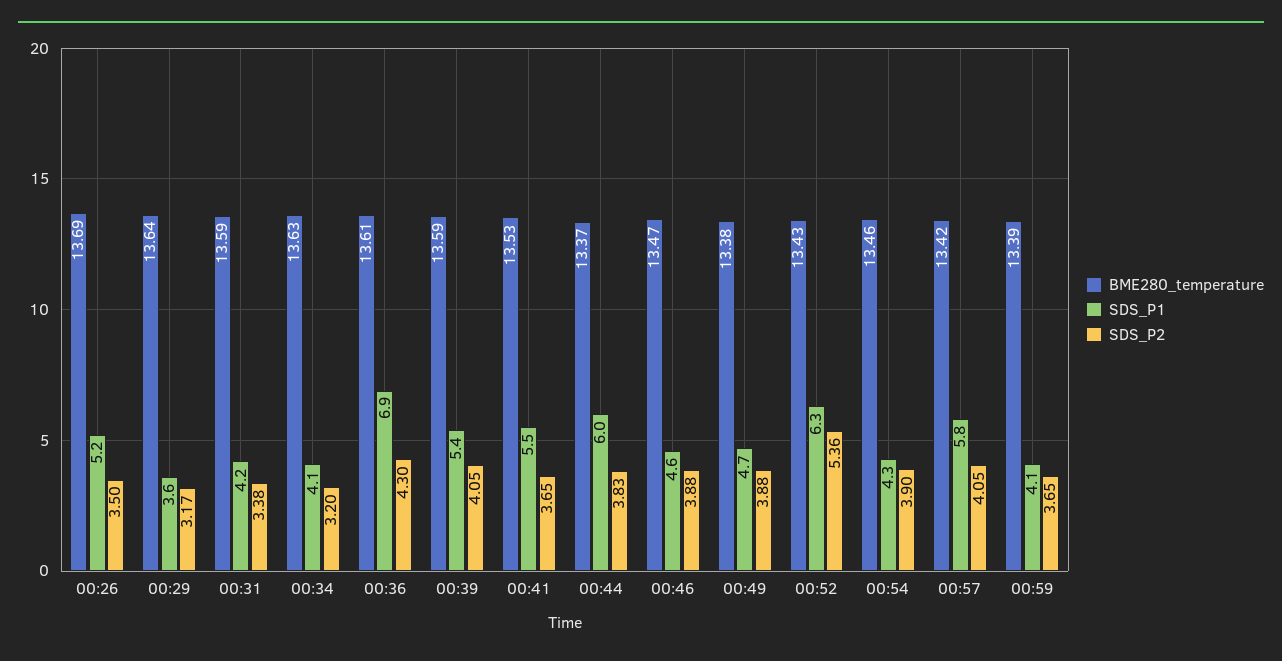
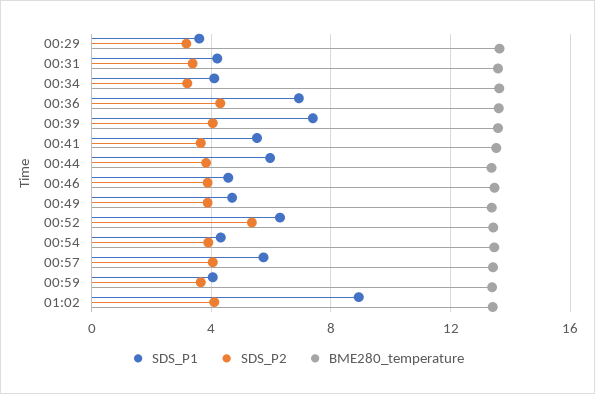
BME280_temperature, 00:26: 13.69 -> none
SDS_P1, 00:26: 5.2 -> none
SDS_P2, 00:26: 3.5 -> none
SDS_P1, 00:39: 5.4 -> 7.5
SDS_P1, 01:02: none -> 9
SDS_P2, 01:02: none -> 4
BME280_temperature, 01:02: none -> 13.5

